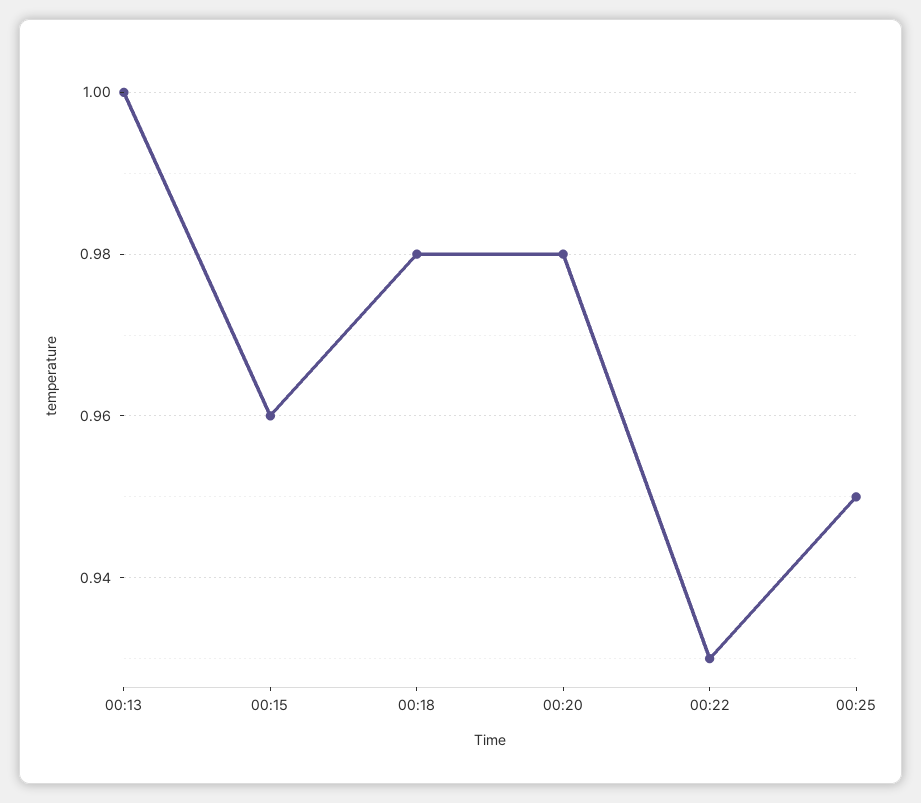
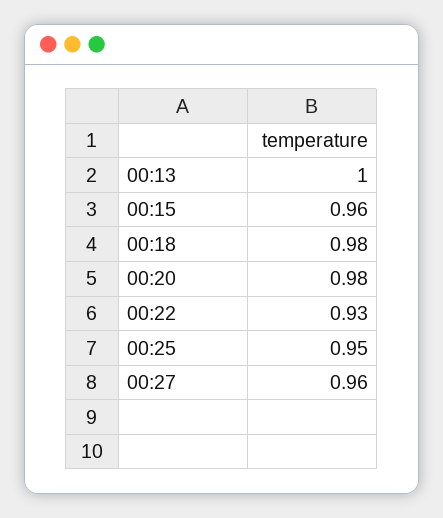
00:27: none -> 0.96

